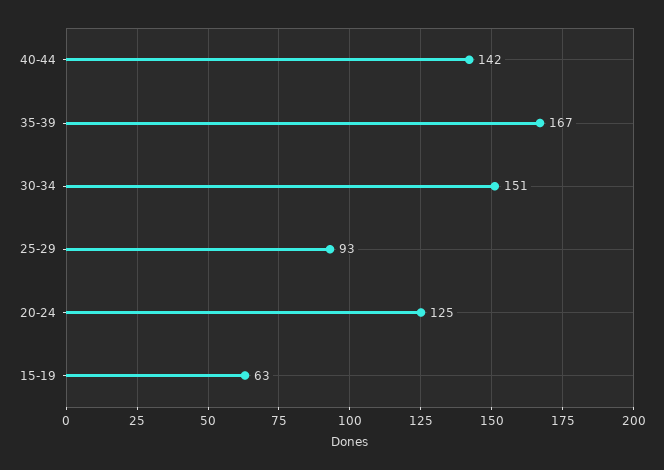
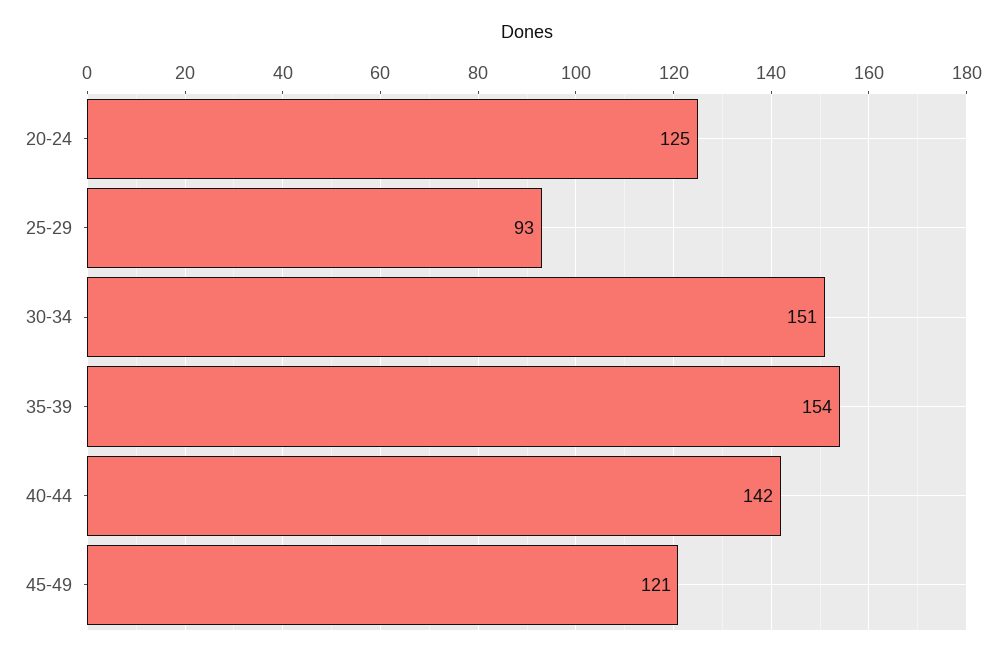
35-39: 167 -> 154
15-19: 63 -> none
45-49: none -> 121

